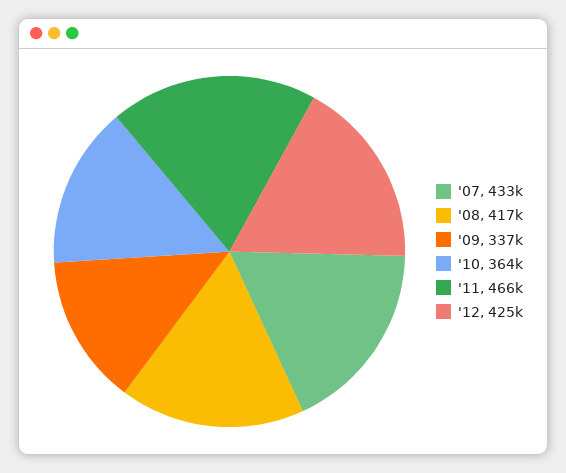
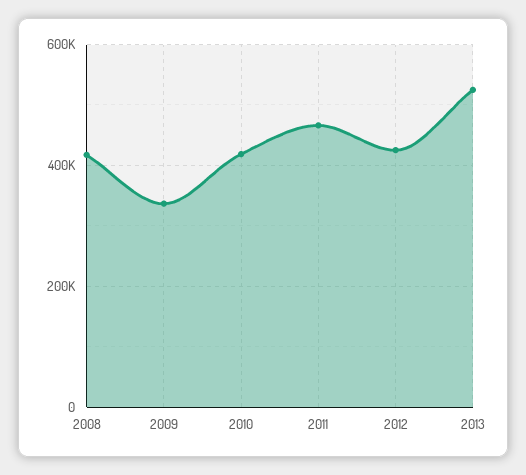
'07: 433000 -> none
'10: 364000 -> 420000
2013: none -> 520000

